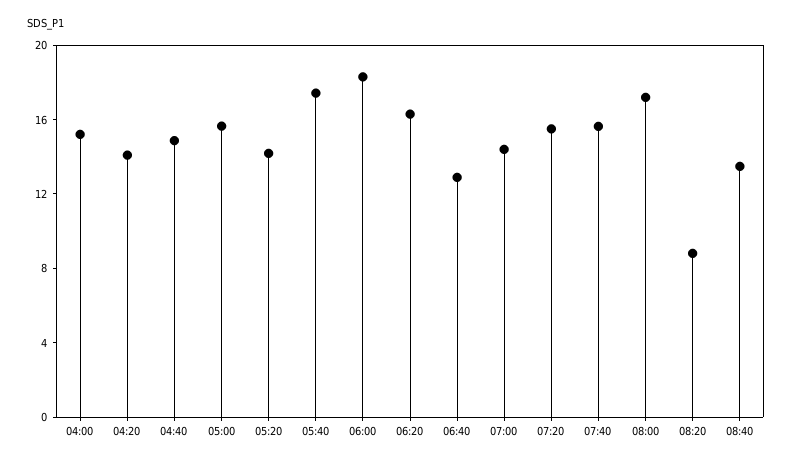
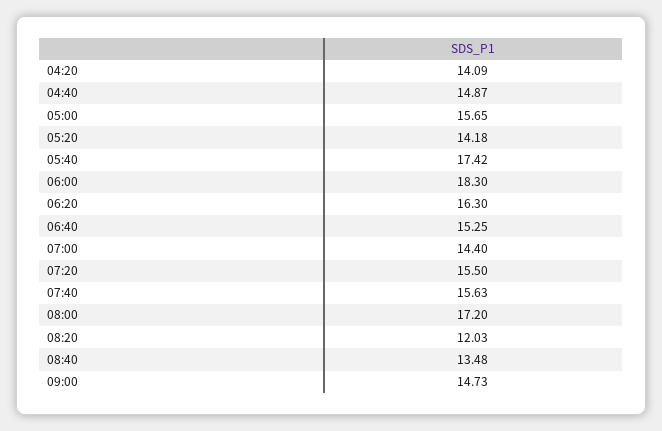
04:00: 15 -> none
06:40: 13 -> 15.25
08:20: 9 -> 12.03
09:00: none -> 14.73

